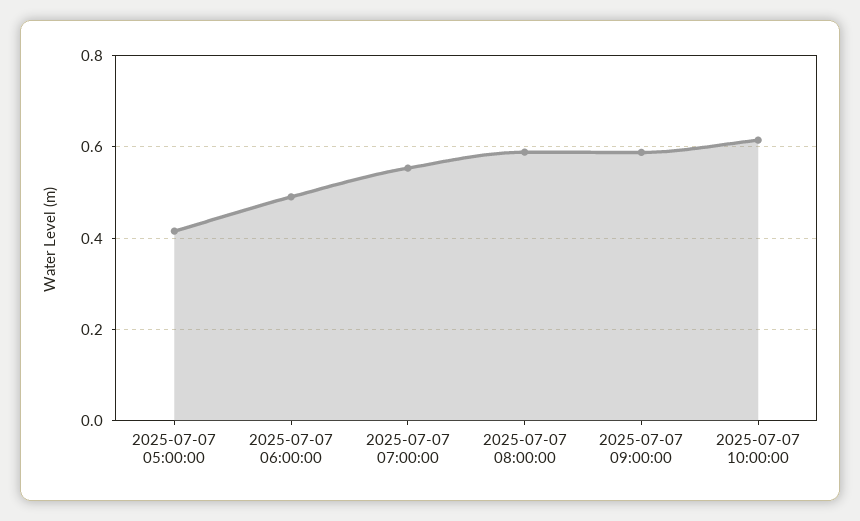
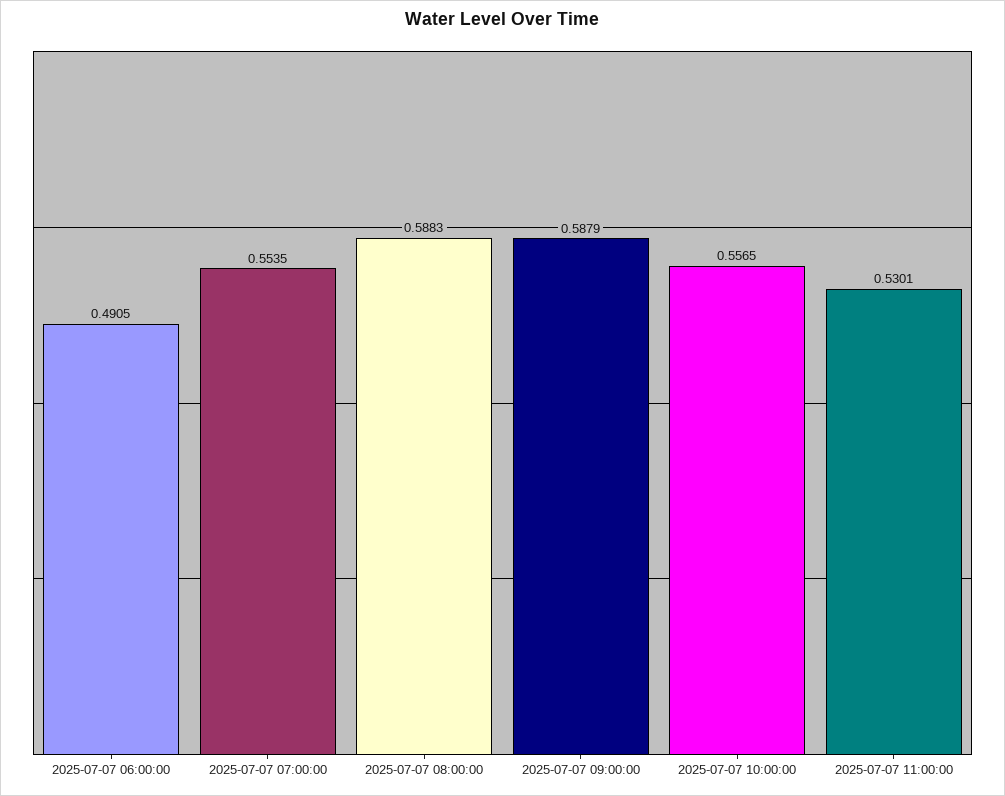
2025-07-07 05:00:00: 0.42 -> none
2025-07-07 10:00:00: 0.62 -> 0.5565
2025-07-07 11:00:00: none -> 0.5301

